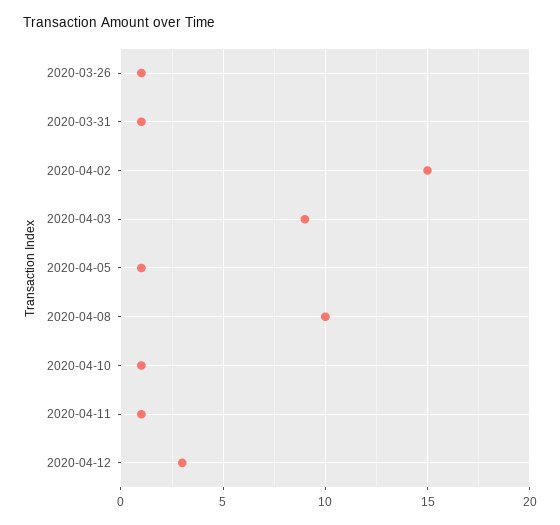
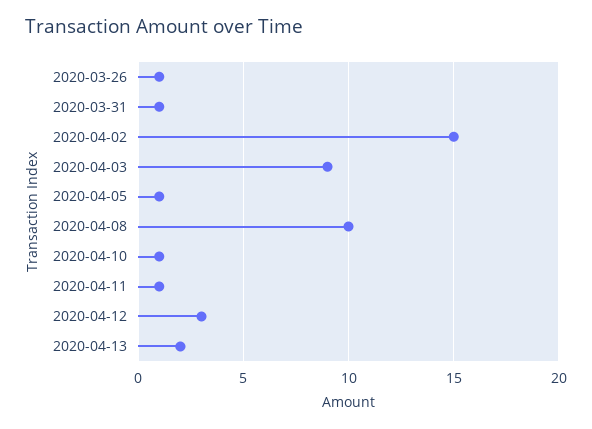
2020-04-13: none -> 2

